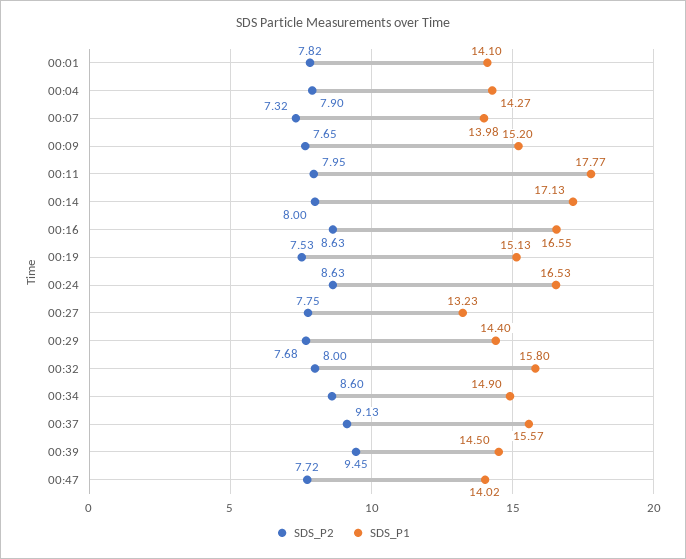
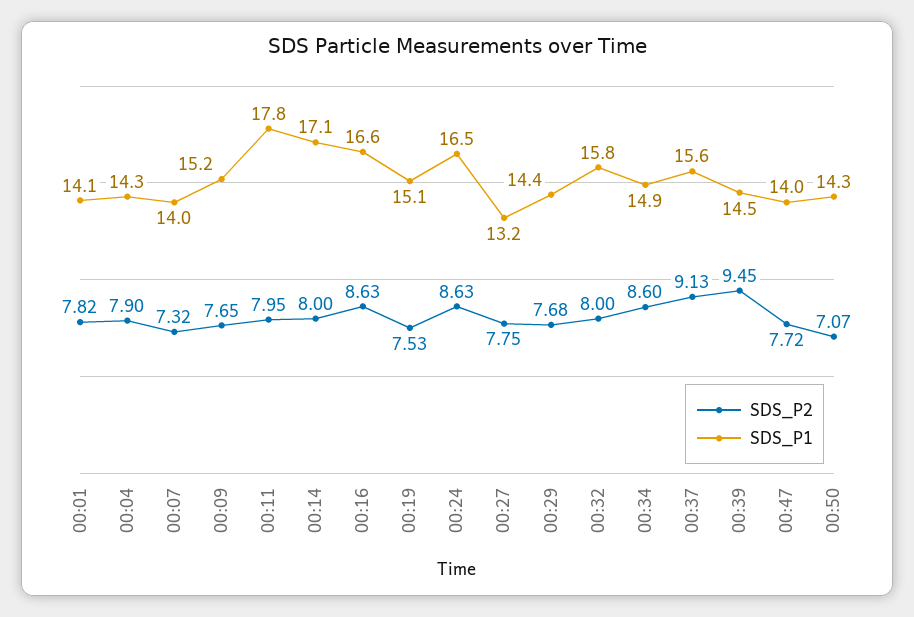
SDS_P2, 00:50: none -> 7.07
SDS_P1, 00:50: none -> 14.3

